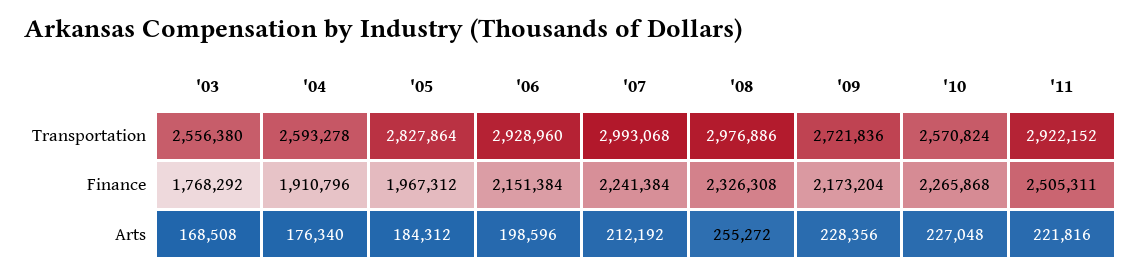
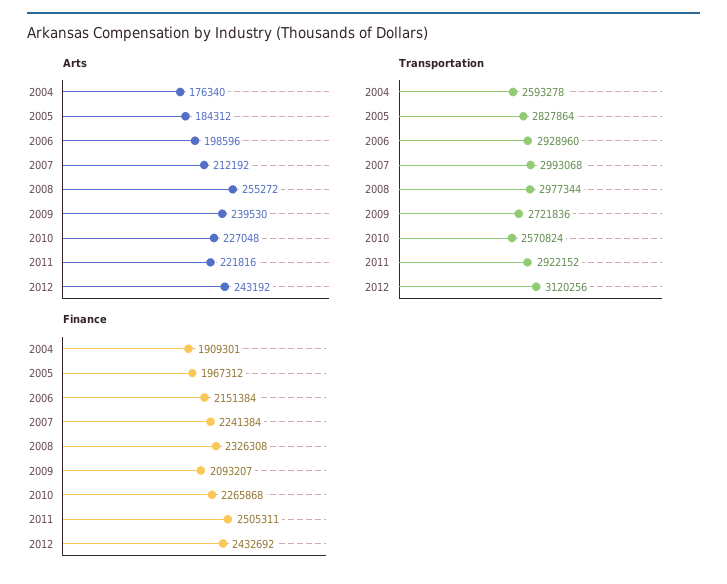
Transportation, '03: 2556380 -> none
Transportation, '08: 2976886 -> 2977344
Finance, '03: 1768292 -> none
Finance, '04: 1910796 -> 1909301
Finance, '09: 2173204 -> 2093207
Arts, '03: 168508 -> none
Arts, '09: 228356 -> 239530
Arts, 2012: none -> 243192
Transportation, 2012: none -> 3120256
Finance, 2012: none -> 2432692

